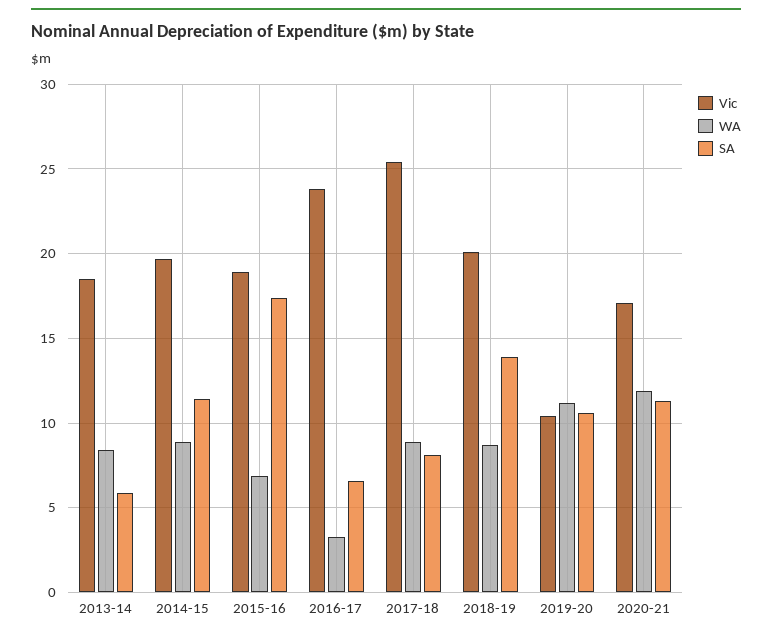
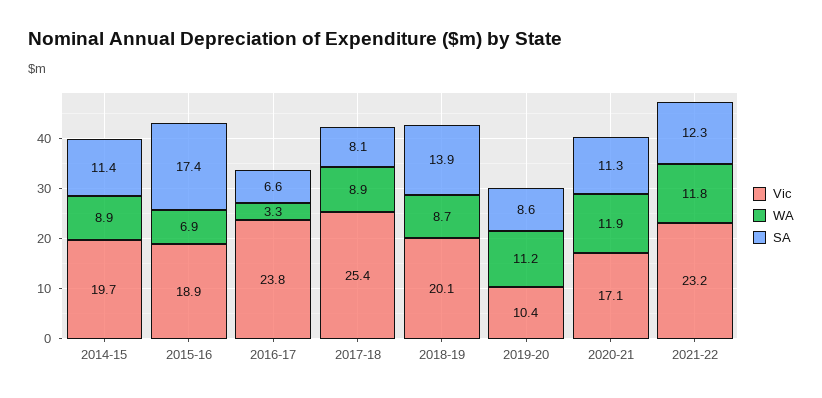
Vic, 2013-14: 18.5 -> none
WA, 2013-14: 8.5 -> none
SA, 2013-14: 6 -> none
SA, 2019-20: 10.5 -> 8.6
Vic, 2021-22: none -> 23.2
WA, 2021-22: none -> 11.8
SA, 2021-22: none -> 12.3

